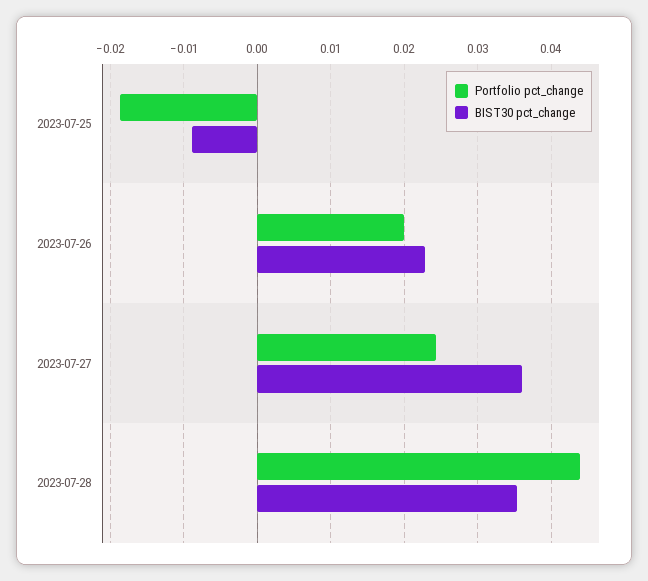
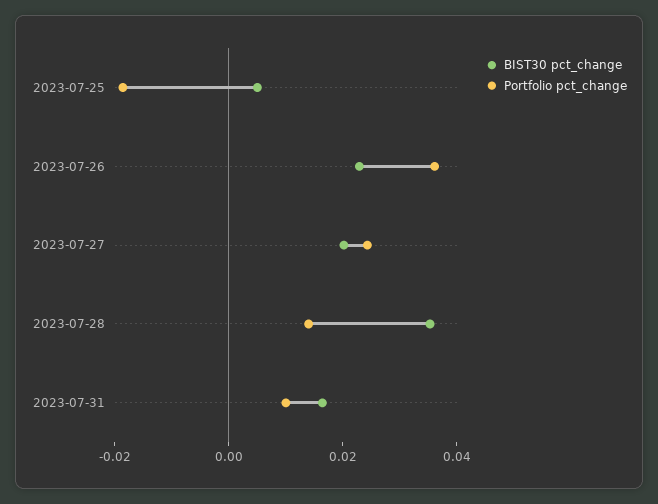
BIST30 pct_change, 2023-07-25: -0.009 -> 0.005
Portfolio pct_change, 2023-07-26: 0.02 -> 0.035
BIST30 pct_change, 2023-07-27: 0.036 -> 0.02
Portfolio pct_change, 2023-07-28: 0.044 -> 0.015
BIST30 pct_change, 2023-07-31: none -> 0.015
Portfolio pct_change, 2023-07-31: none -> 0.01

